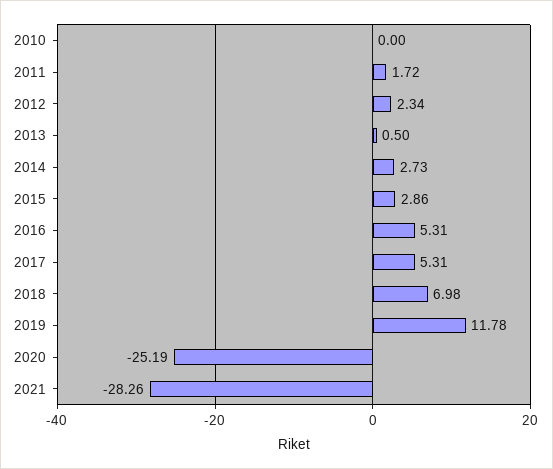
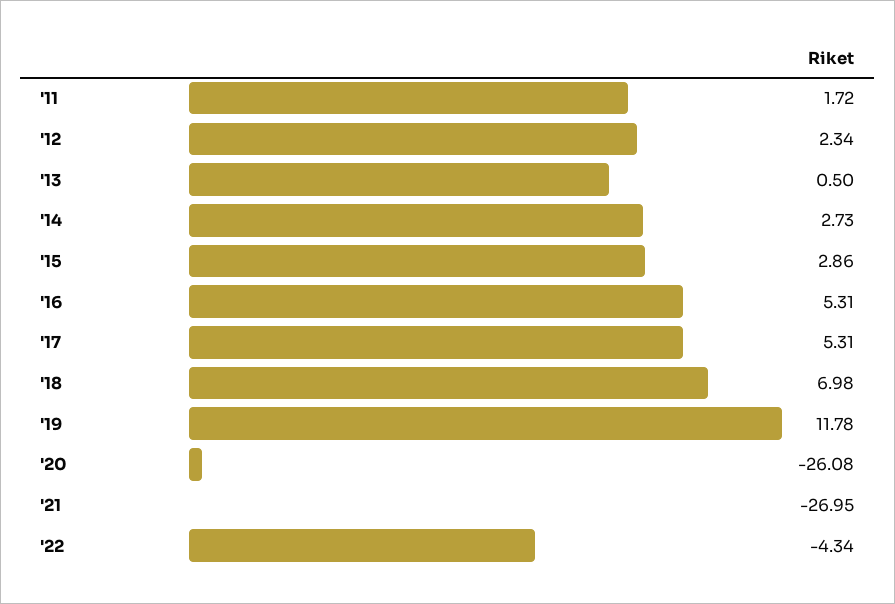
2010: 0 -> none
2020: -25.19 -> -26.08
2021: -28.26 -> -26.95
'22: none -> -4.34

